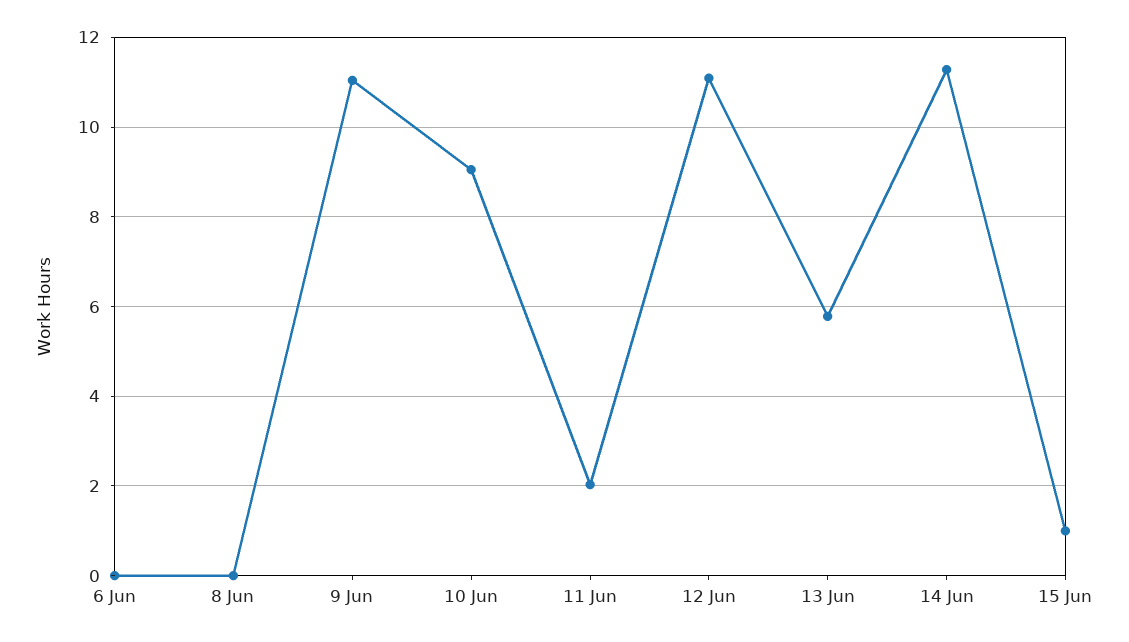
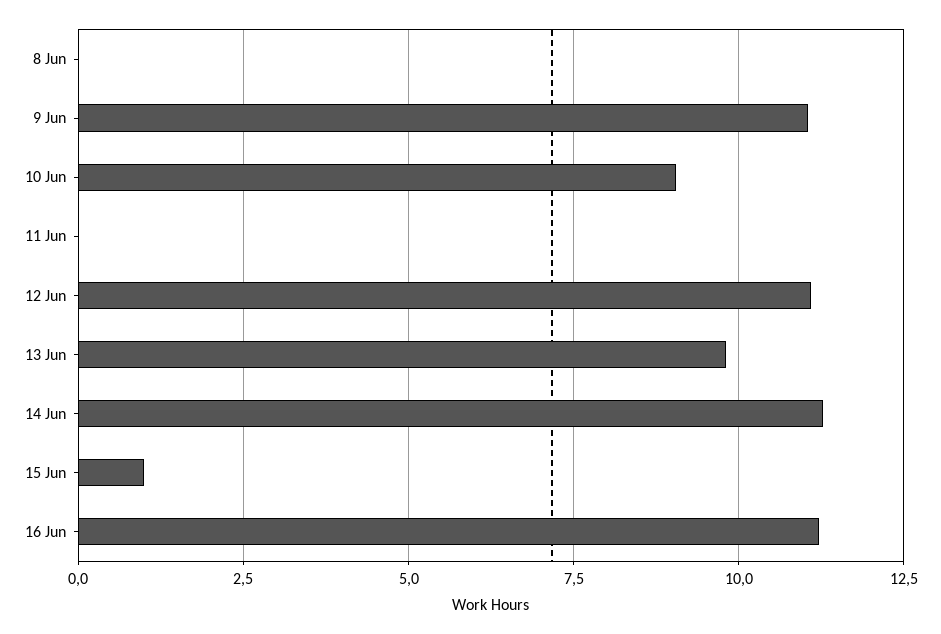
6 Jun: 0 -> none
11 Jun: 2 -> 0
13 Jun: 5.8 -> 9.75
16 Jun: none -> 11.25

